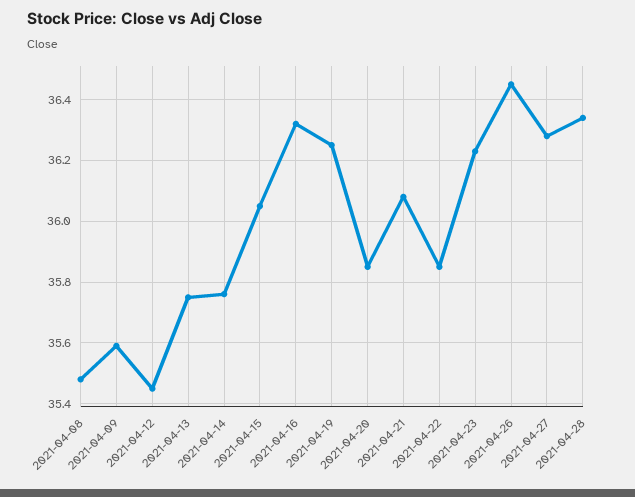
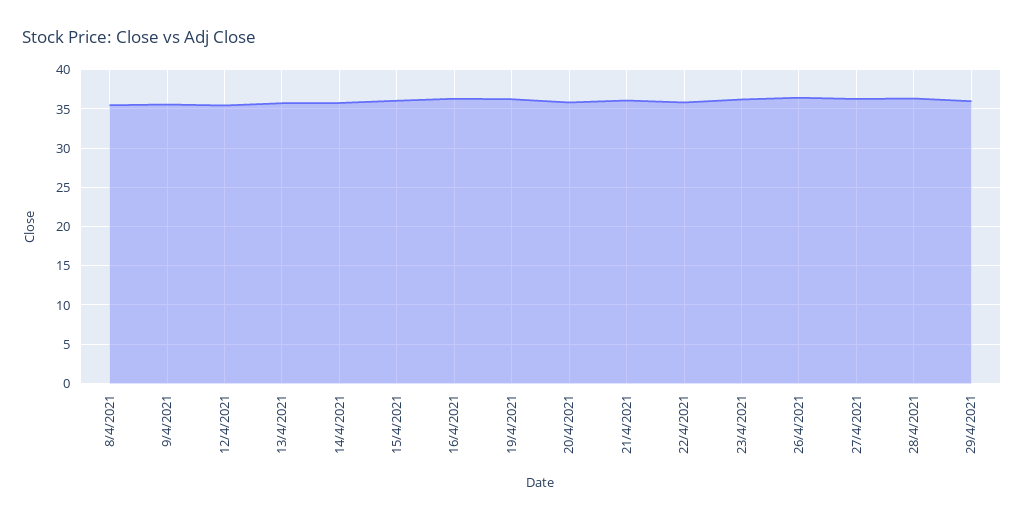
29/4/2021: none -> 36

